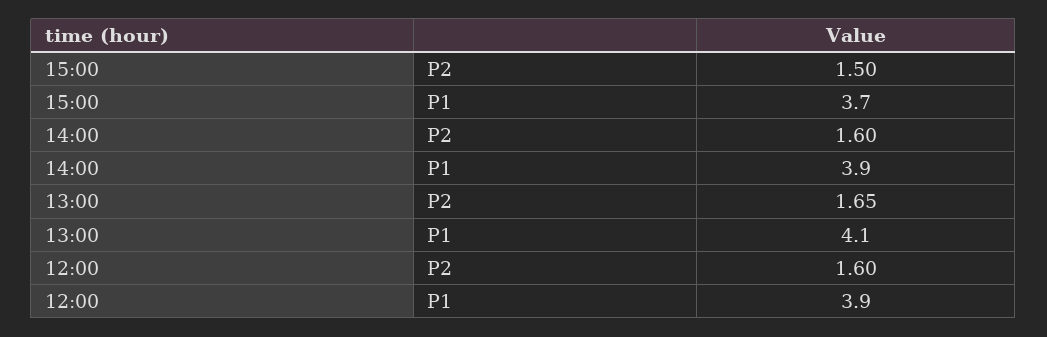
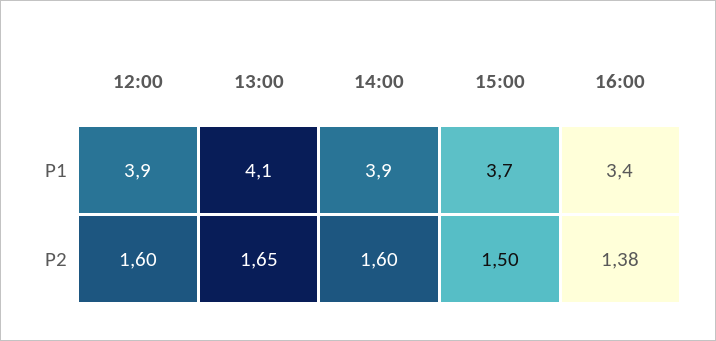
16:00, P1: none -> 3.4
16:00, P2: none -> 1.38

